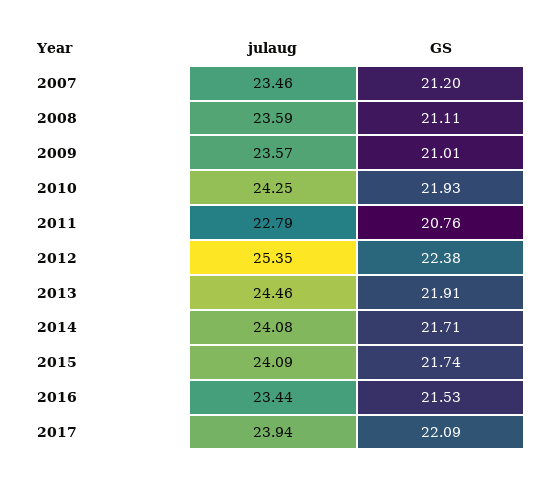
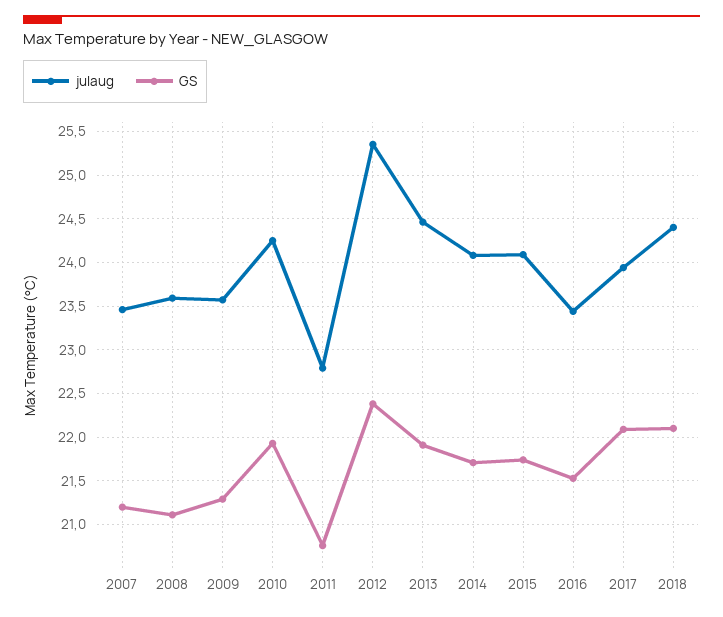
GS, 2009: 21.01 -> 21.3
julaug, 2018: none -> 24.4
GS, 2018: none -> 22.1

